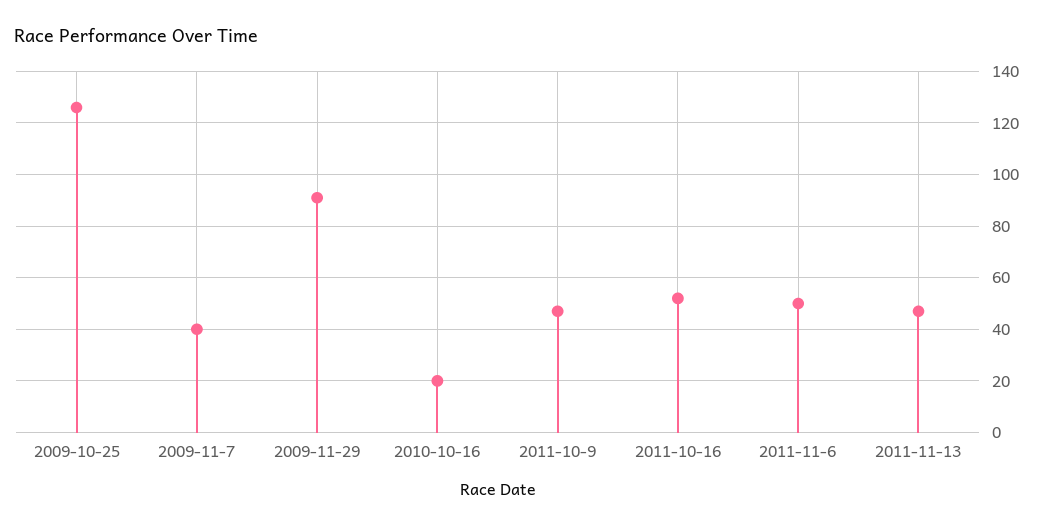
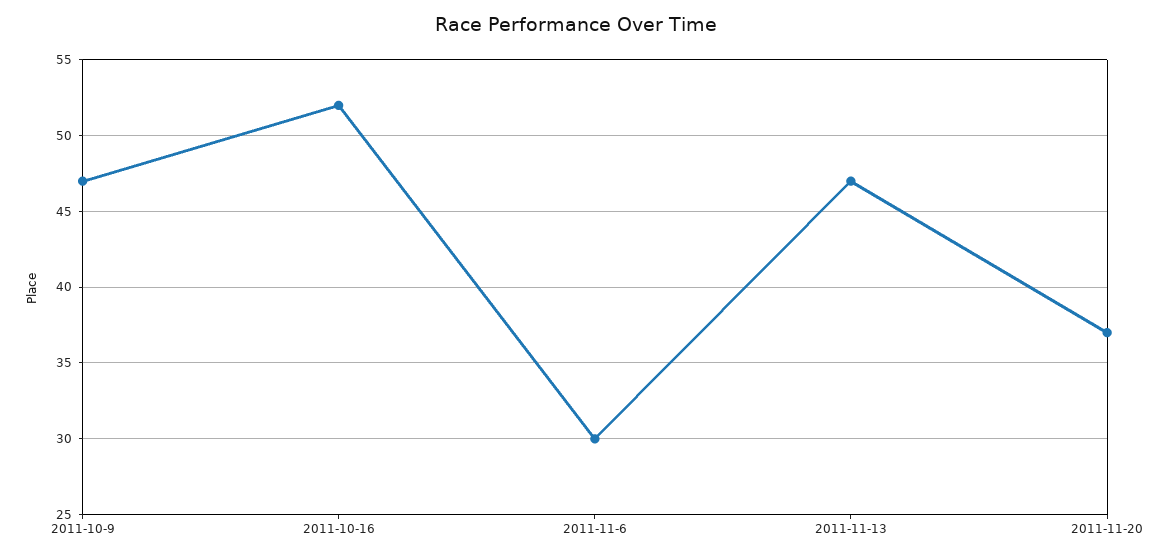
2009-10-25: 125 -> none
2009-11-7: 40 -> none
2009-11-29: 90 -> none
2010-10-16: 20 -> none
2011-11-6: 50 -> 30
2011-11-20: none -> 37

